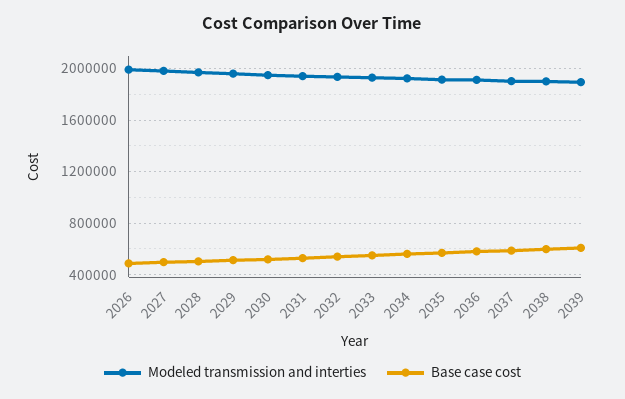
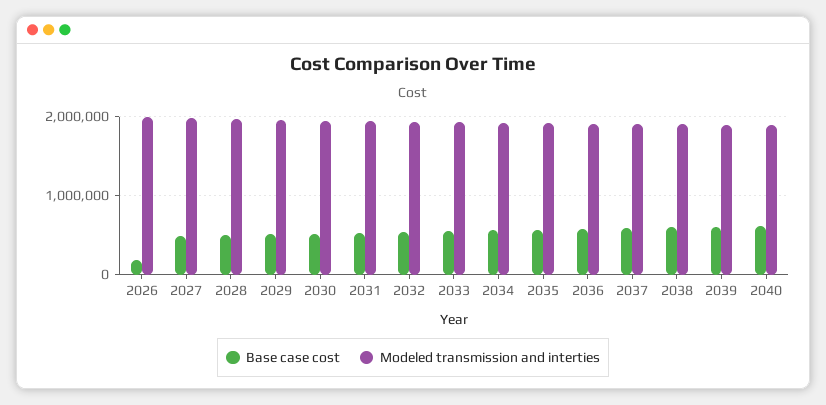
Base case cost, 2026: 500000 -> 200000
Base case cost, 2040: none -> 600000
Modeled transmission and interties, 2040: none -> 1900000

